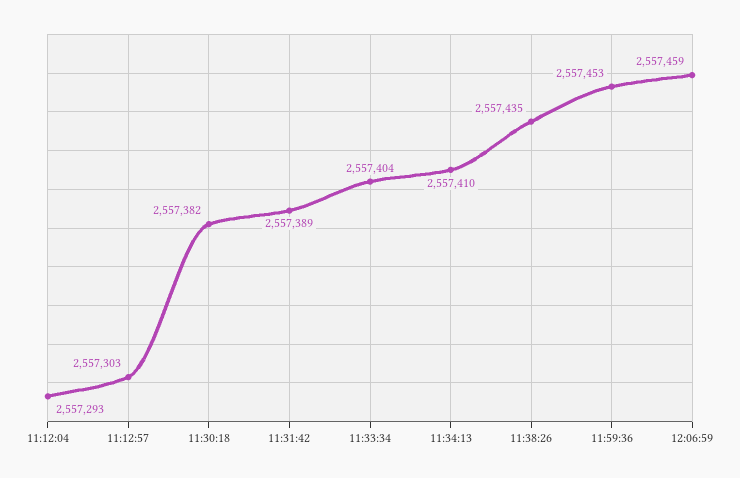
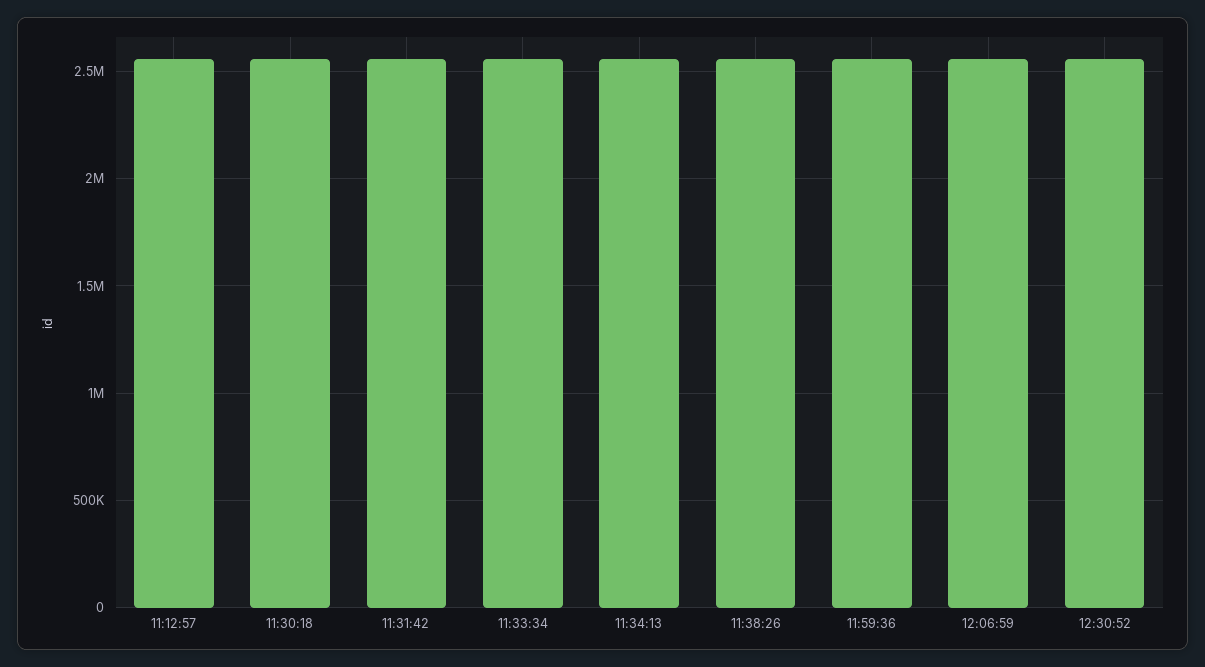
11:12:04: 2557293 -> none
12:30:52: none -> 2550000

